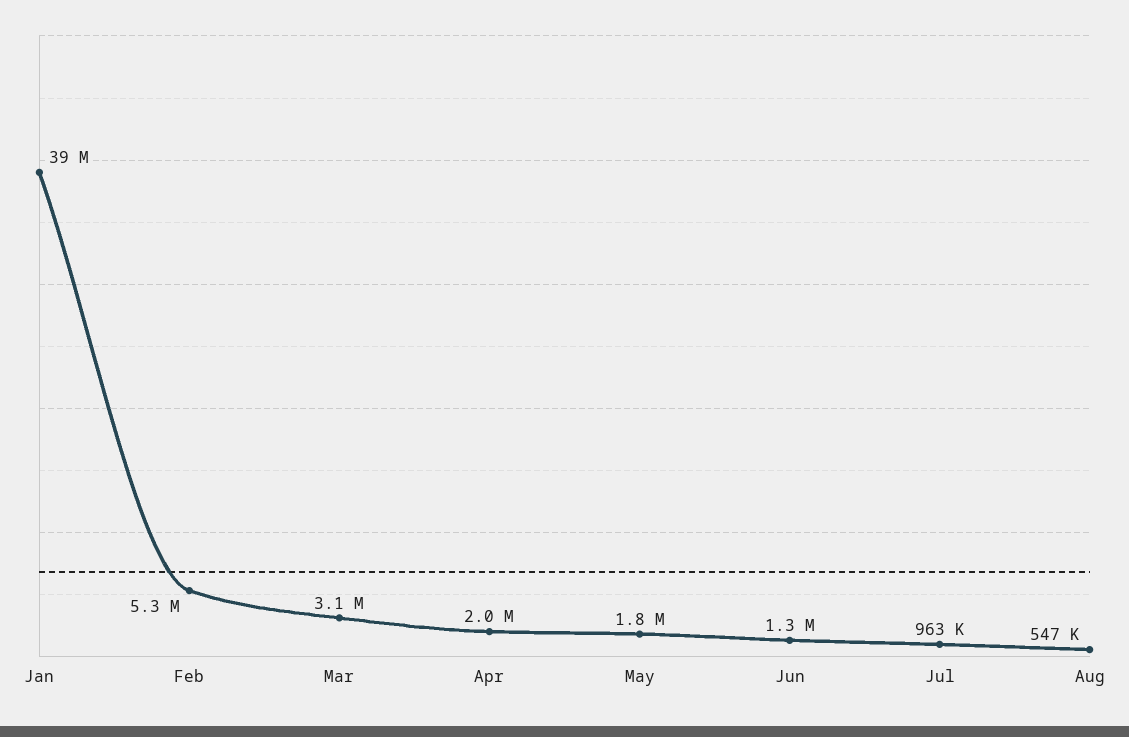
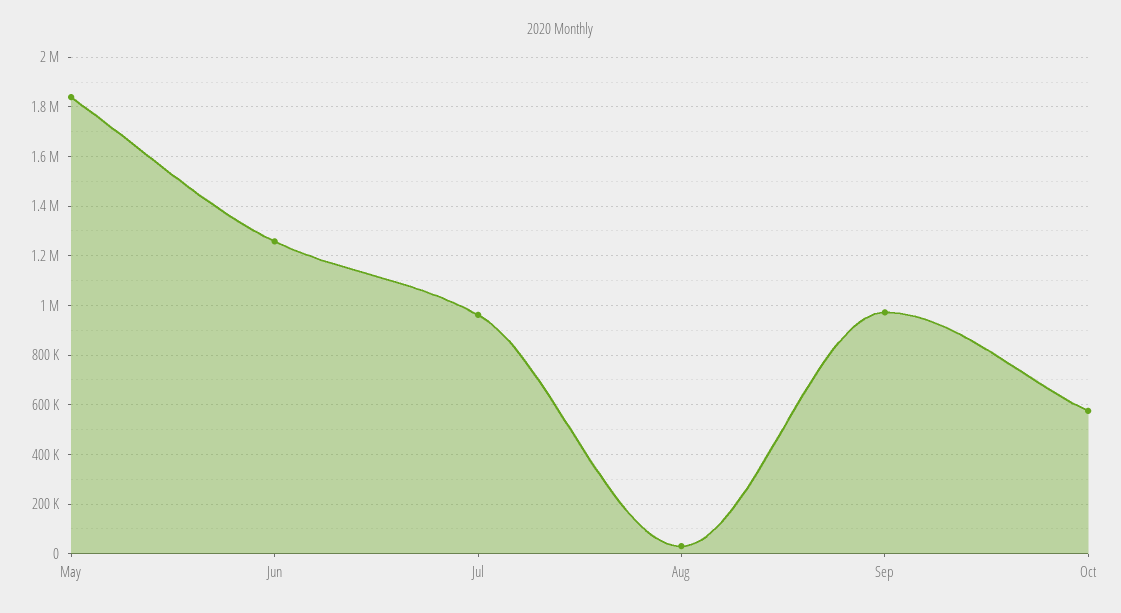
Jan: 39000000 -> none
Feb: 5300000 -> none
Mar: 3100000 -> none
Apr: 2000000 -> none
Aug: 547000 -> 25000
Sep: none -> 975000
Oct: none -> 575000

